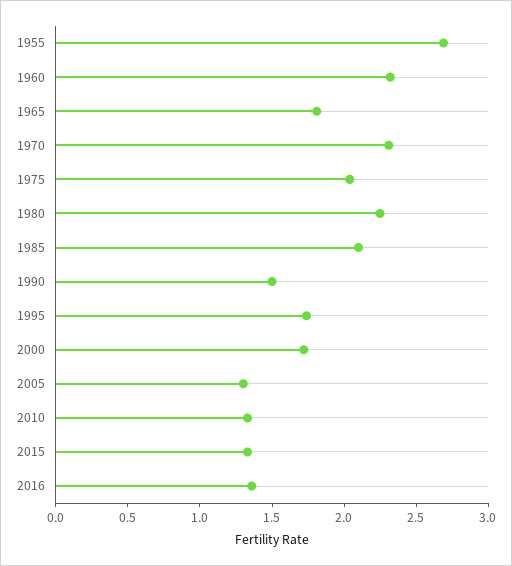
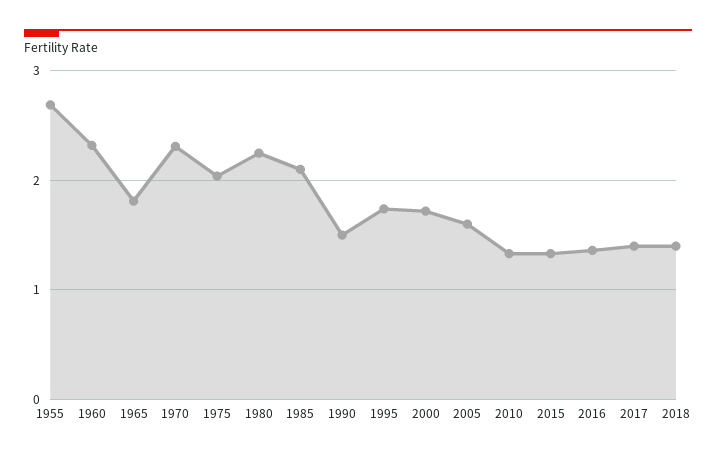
2005: 1.3 -> 1.6
2017: none -> 1.4
2018: none -> 1.4

